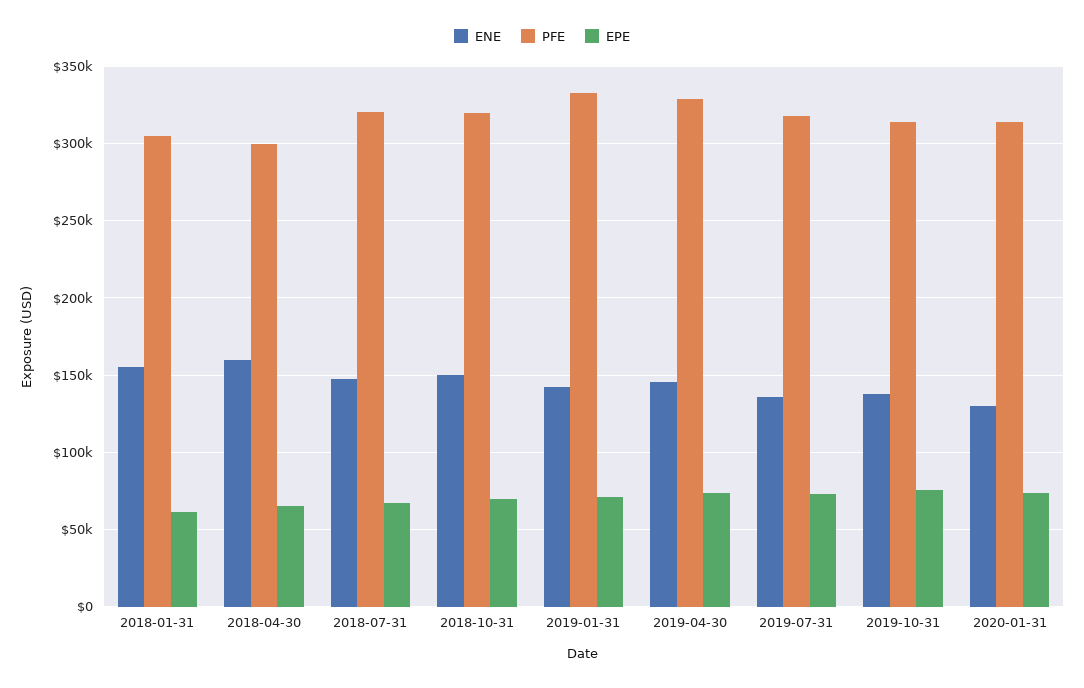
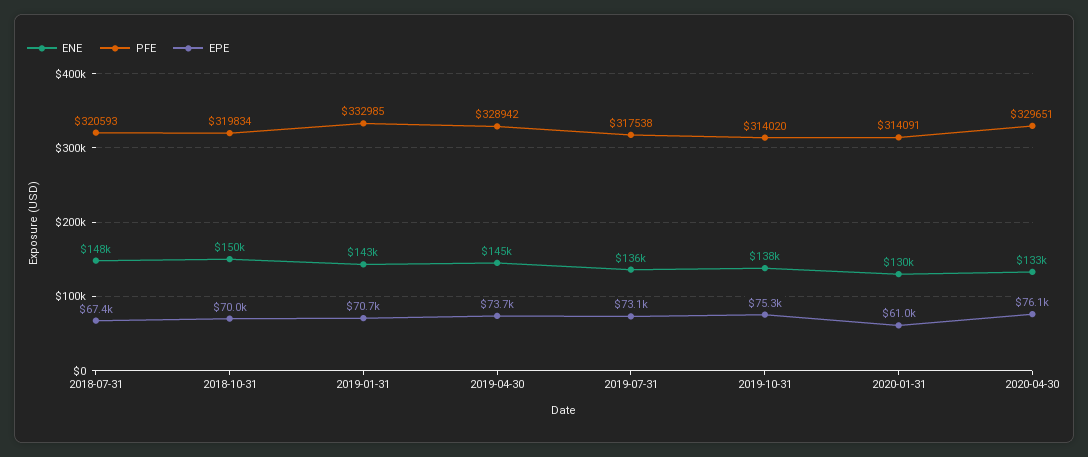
ENE, 2018-01-31: 155000 -> none
PFE, 2018-01-31: 305000 -> none
EPE, 2018-01-31: 60000 -> none
ENE, 2018-04-30: 160000 -> none
PFE, 2018-04-30: 300000 -> none
EPE, 2018-04-30: 65000 -> none
EPE, 2020-01-31: 75000 -> 61000
ENE, 2020-04-30: none -> 133000
PFE, 2020-04-30: none -> 329651
EPE, 2020-04-30: none -> 76100

